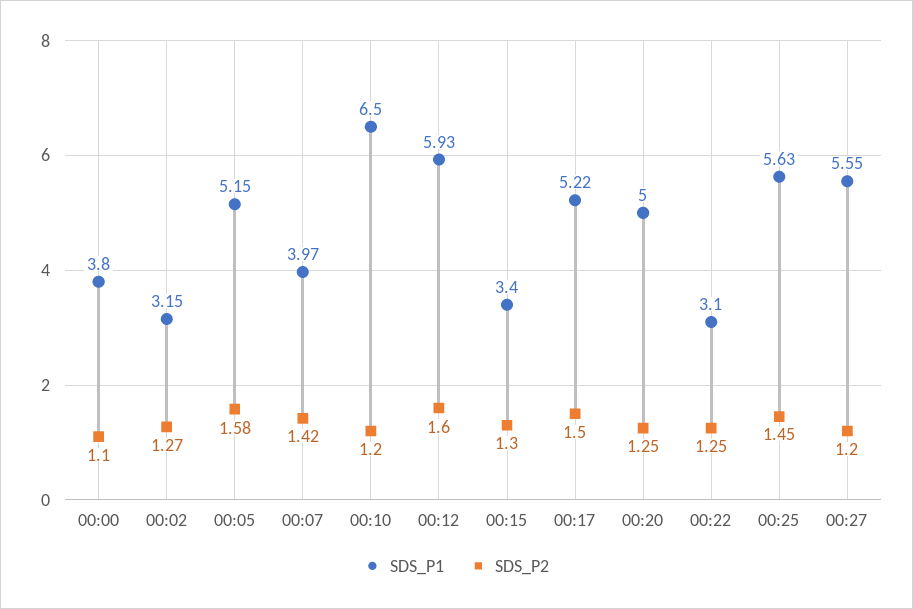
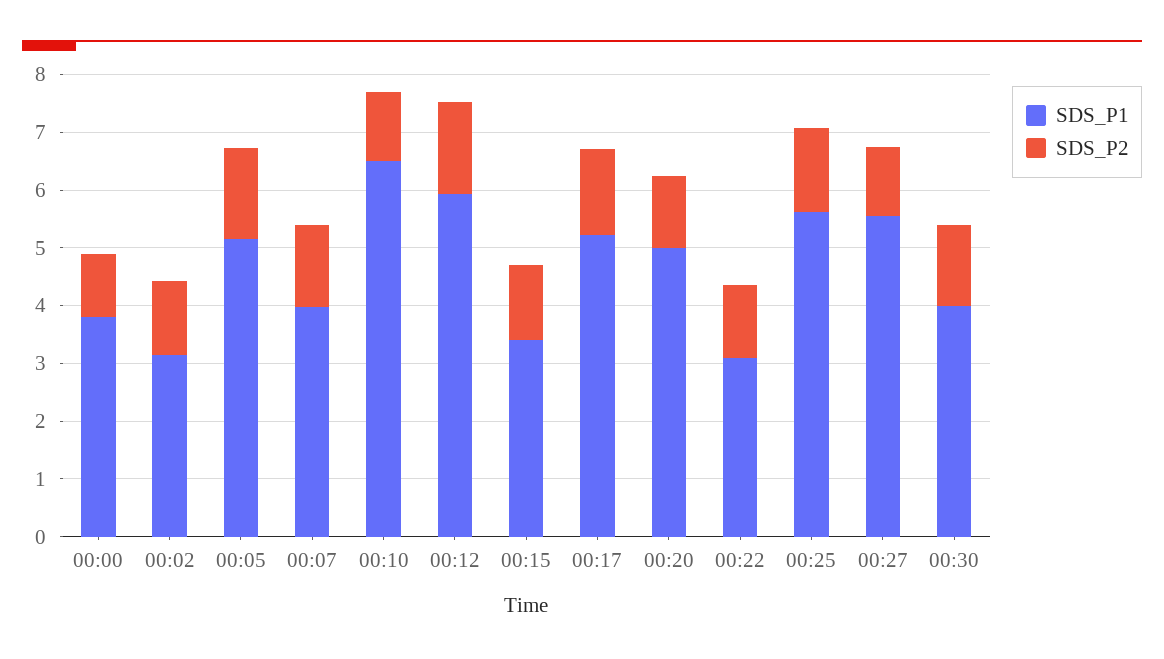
SDS_P1, 00:30: none -> 4
SDS_P2, 00:30: none -> 1.4

